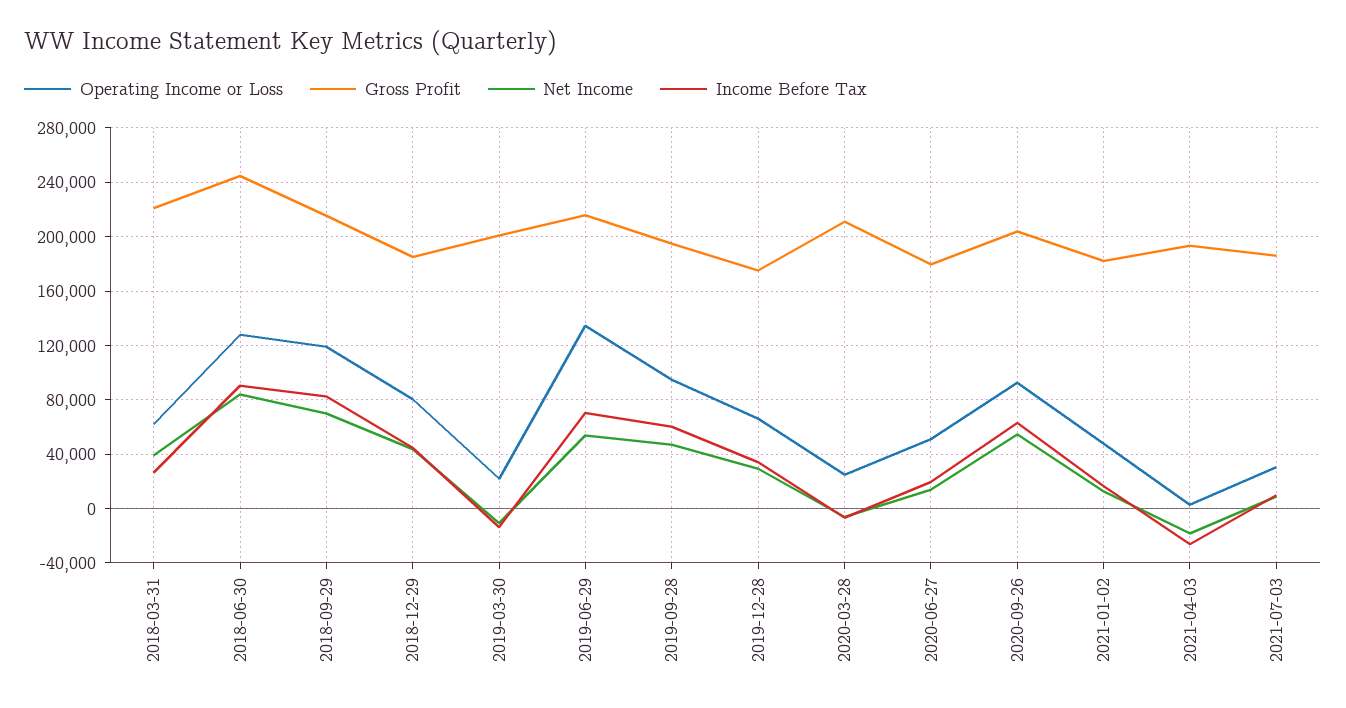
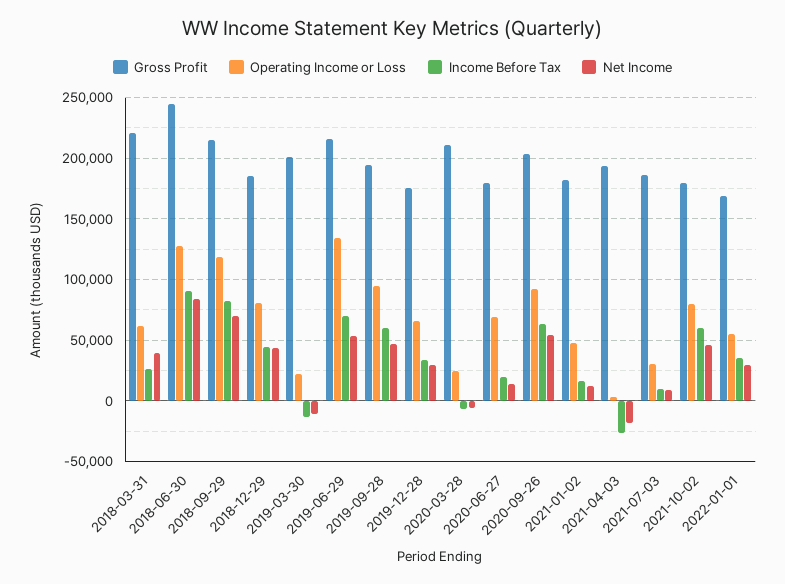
Operating Income or Loss, 2020-06-27: 50000 -> 70000
Gross Profit, 2021-10-02: none -> 180000
Operating Income or Loss, 2021-10-02: none -> 80000
Income Before Tax, 2021-10-02: none -> 60000
Net Income, 2021-10-02: none -> 45000
Gross Profit, 2022-01-01: none -> 170000
Operating Income or Loss, 2022-01-01: none -> 55000
Income Before Tax, 2022-01-01: none -> 35000
Net Income, 2022-01-01: none -> 30000

